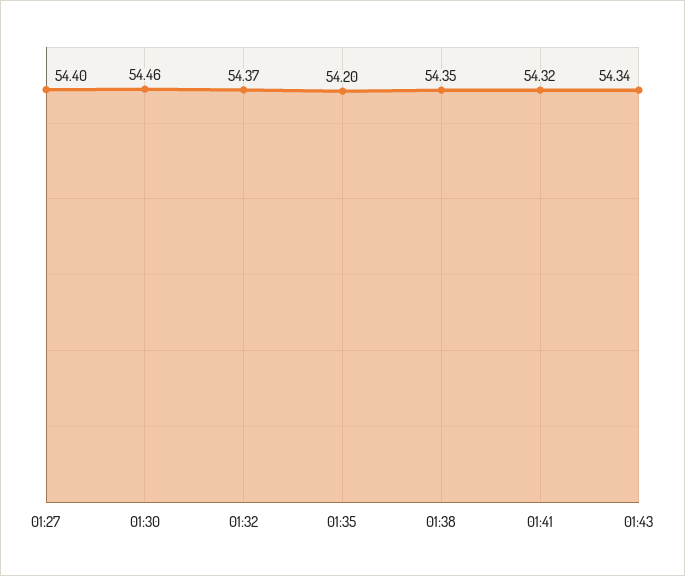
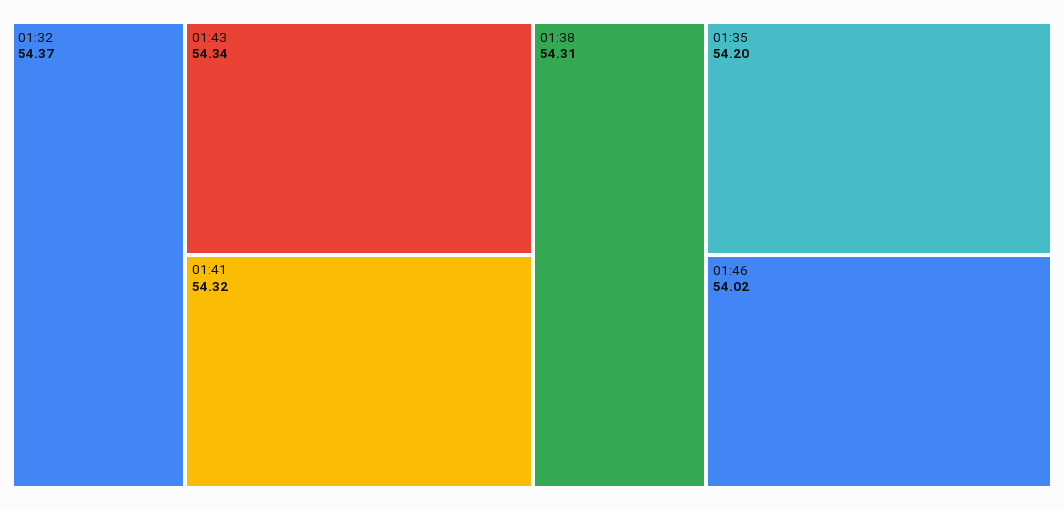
01:27: 54.4 -> none
01:30: 54.46 -> none
01:38: 54.35 -> 54.31
01:46: none -> 54.02

